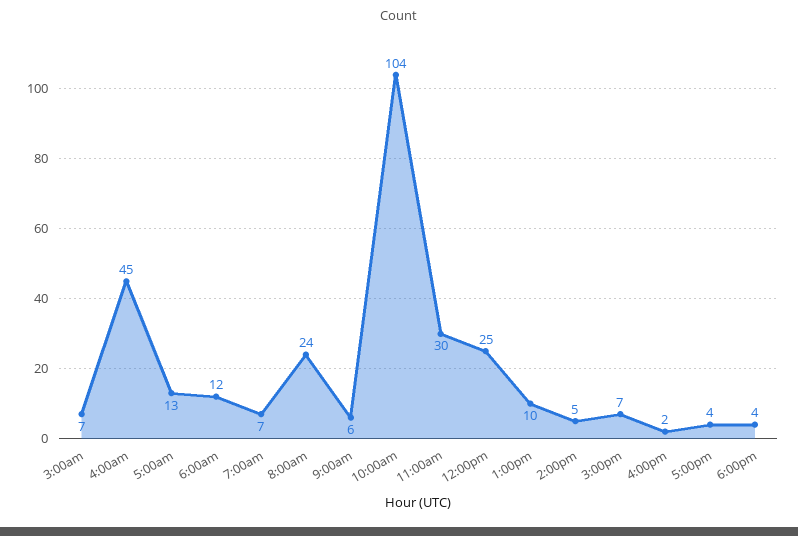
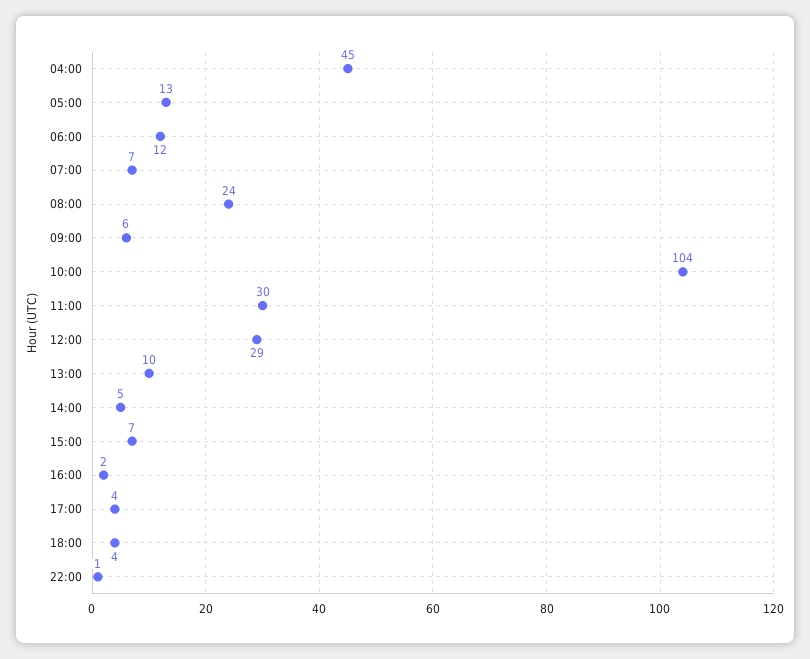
3:00am: 7 -> none
12:00pm: 25 -> 29
22:00: none -> 1

